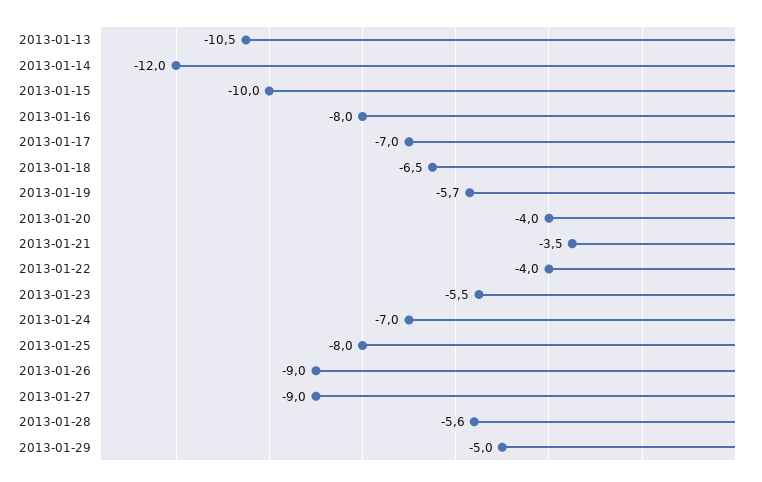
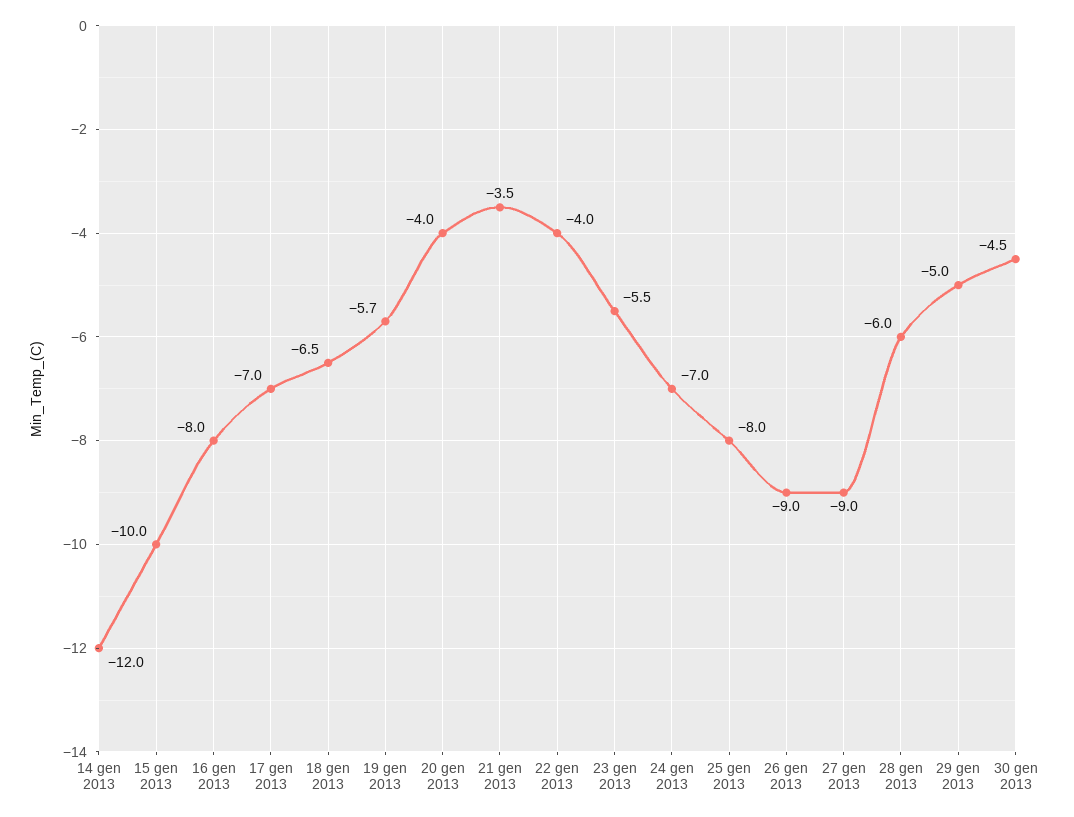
2013-01-13: -10.5 -> none
2013-01-28: -5.6 -> -6
30 gen 2013: none -> -4.5

